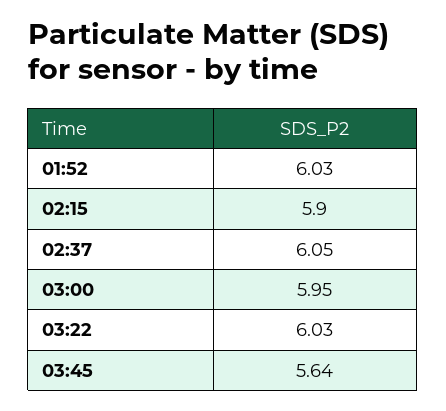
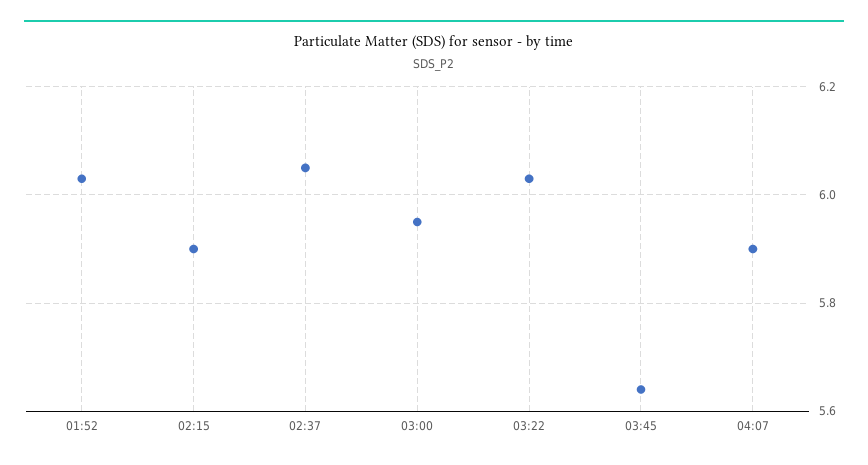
04:07: none -> 5.9

